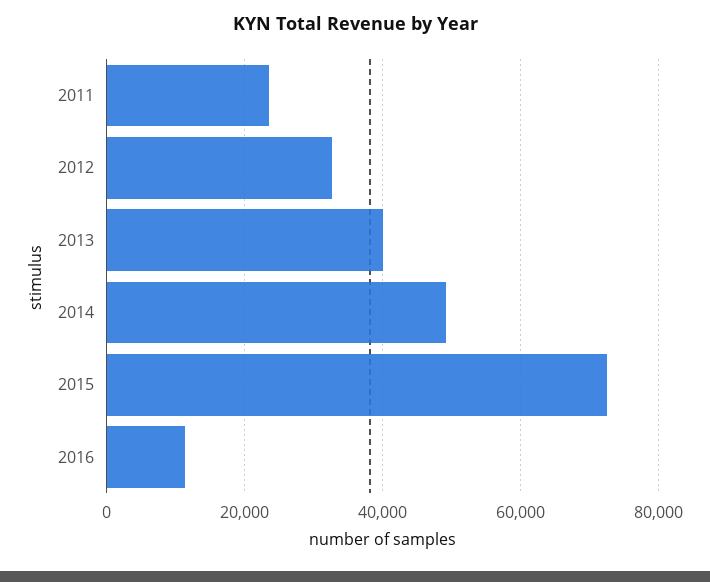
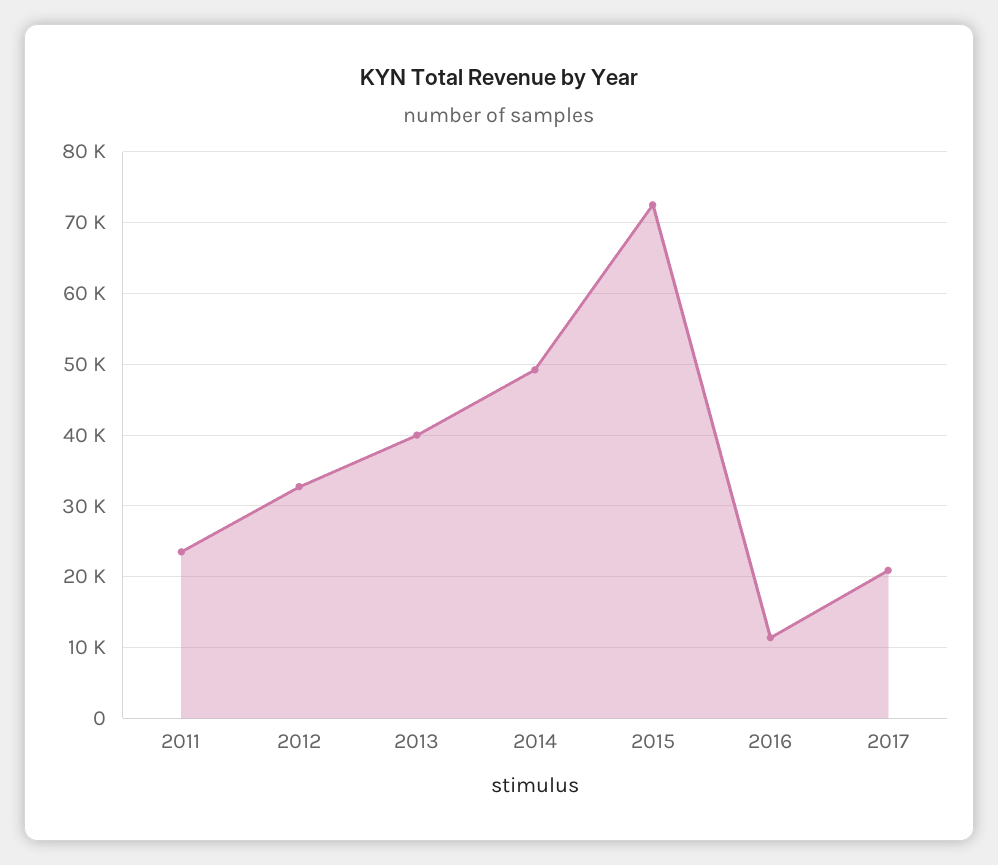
2017: none -> 21000

